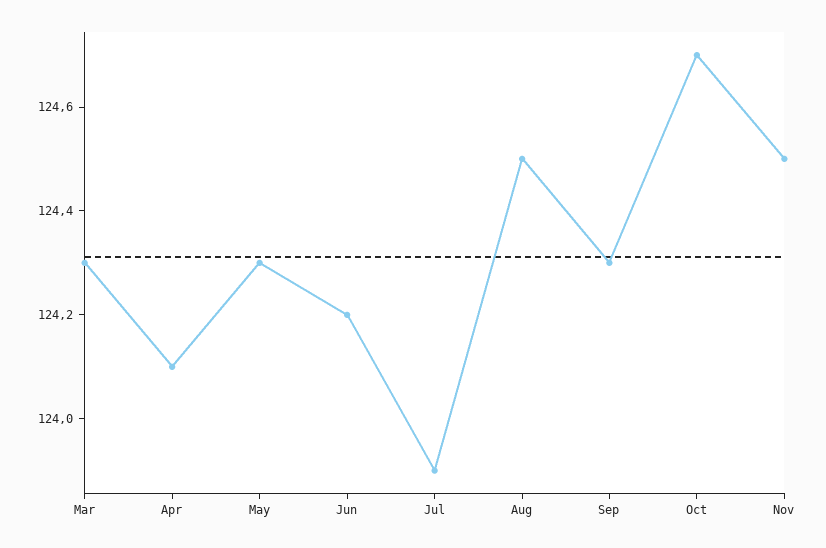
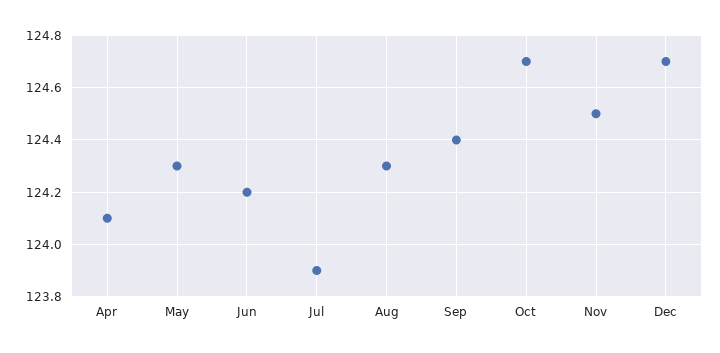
Mar: 124.3 -> none
Aug: 124.5 -> 124.3
Sep: 124.3 -> 124.4
Dec: none -> 124.7

